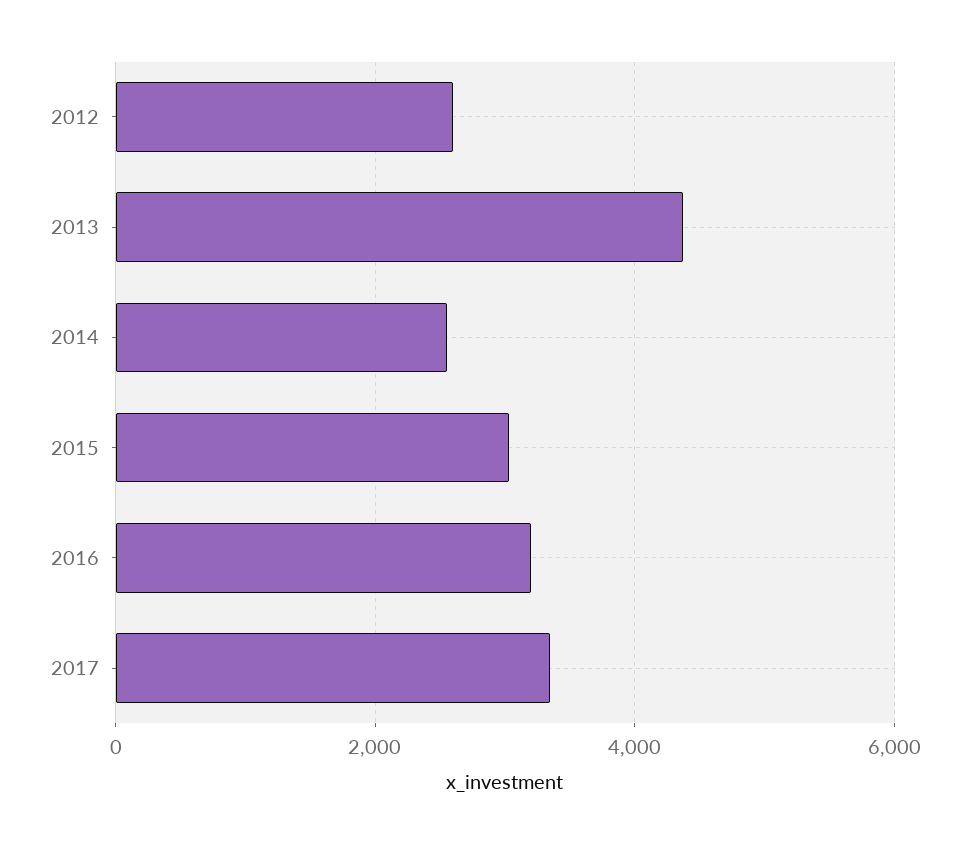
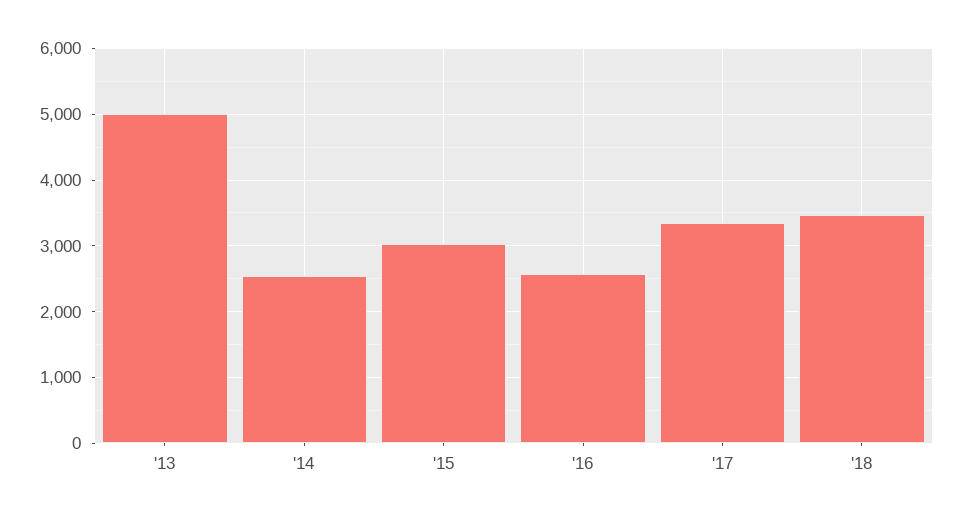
2012: 2600 -> none
2013: 4400 -> 5000
2016: 3200 -> 2600
'18: none -> 3500

